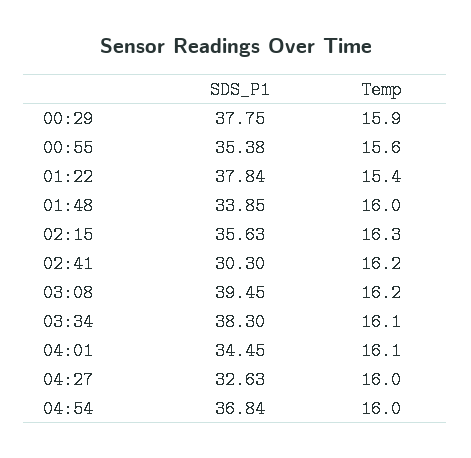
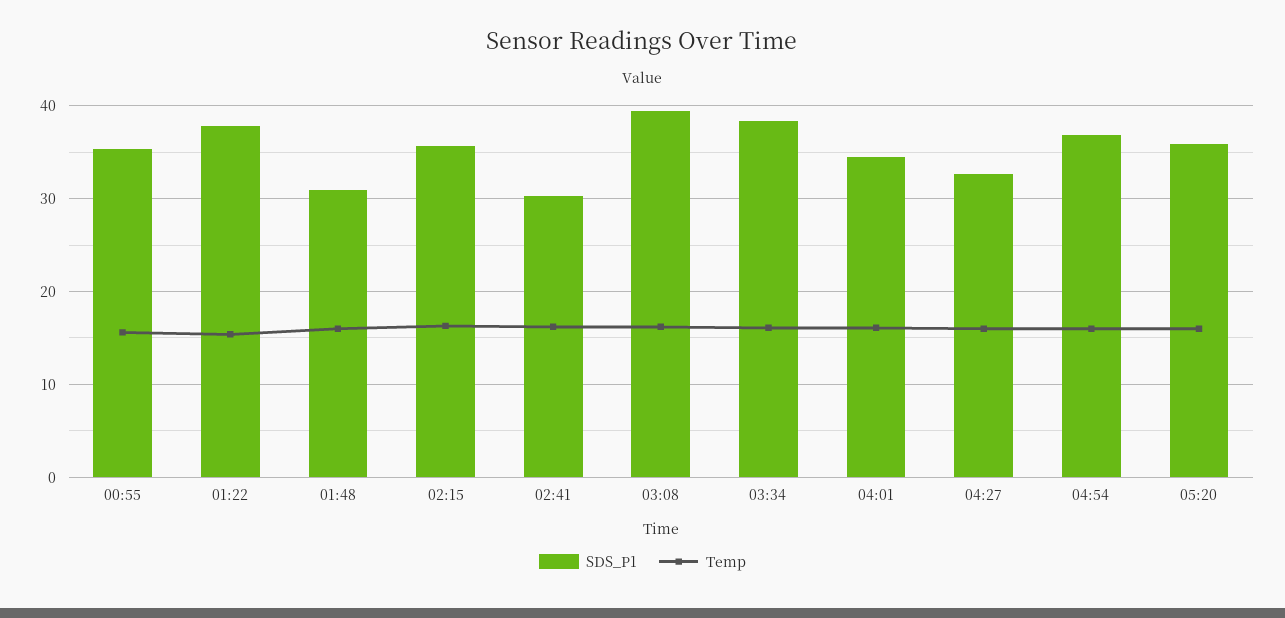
SDS_P1, 00:29: 37.75 -> none
Temp, 00:29: 15.9 -> none
SDS_P1, 01:48: 33.85 -> 31
SDS_P1, 05:20: none -> 36
Temp, 05:20: none -> 16

